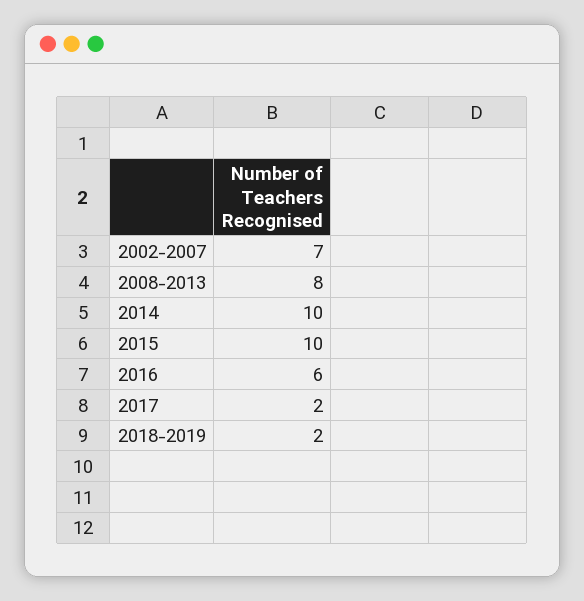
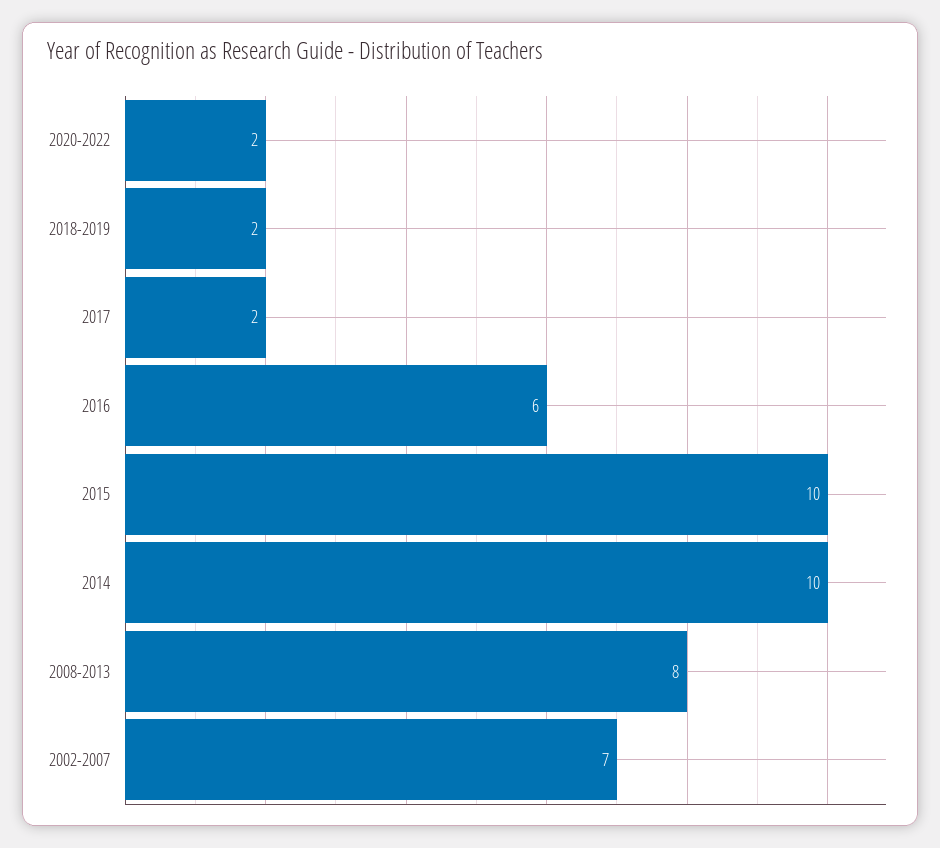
2020-2022: none -> 2

